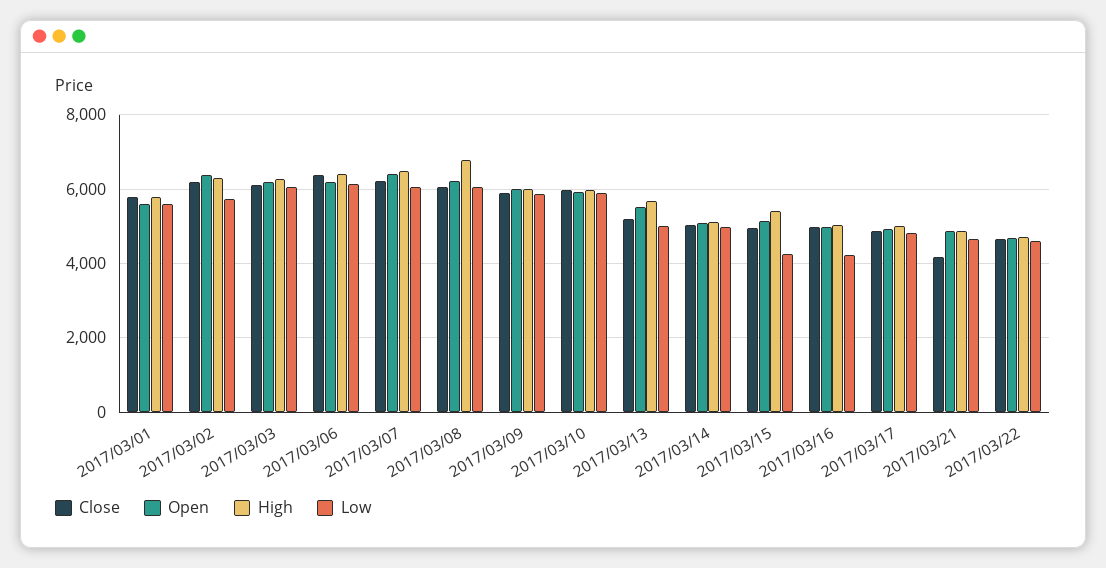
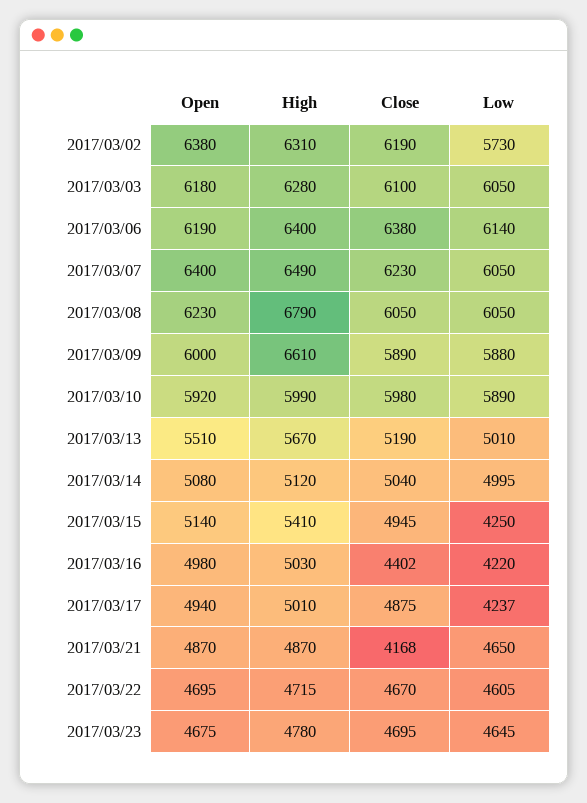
Close, 2017/03/01: 5800 -> none
Open, 2017/03/01: 5600 -> none
High, 2017/03/01: 5800 -> none
Low, 2017/03/01: 5600 -> none
High, 2017/03/09: 6000 -> 6610
Close, 2017/03/16: 5000 -> 4402
Low, 2017/03/17: 4800 -> 4237
Open, 2017/03/23: none -> 4675
High, 2017/03/23: none -> 4780
Close, 2017/03/23: none -> 4695
Low, 2017/03/23: none -> 4645

